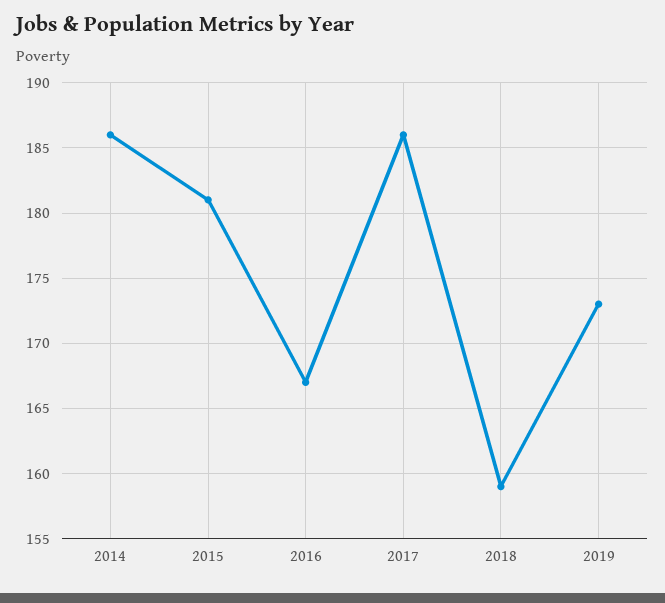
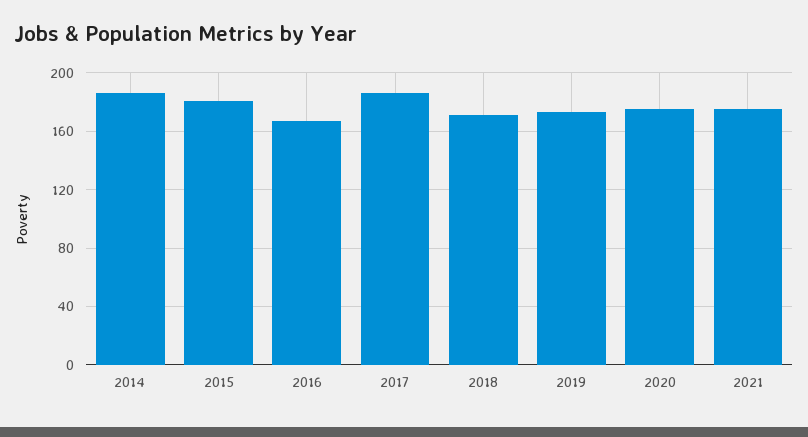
2018: 159 -> 170
2020: none -> 175
2021: none -> 175

